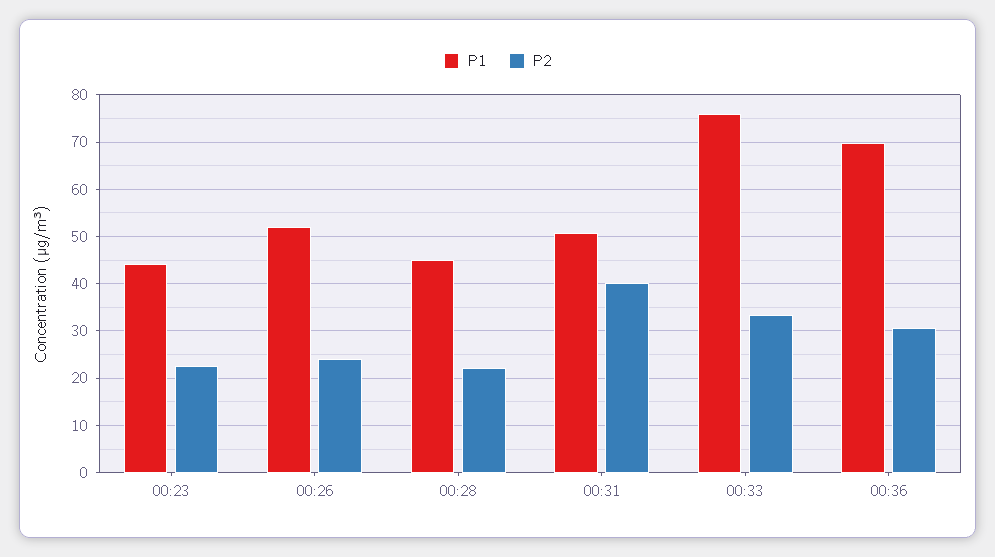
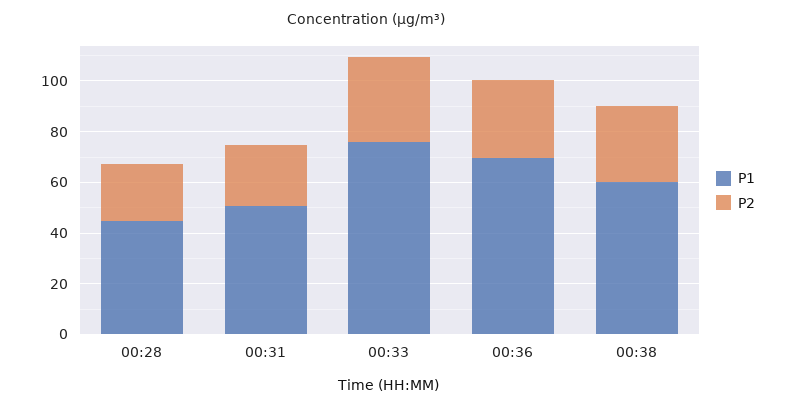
P1, 00:23: 44 -> none
P2, 00:23: 22 -> none
P1, 00:26: 52 -> none
P2, 00:26: 24 -> none
P2, 00:31: 40 -> 25
P1, 00:38: none -> 60
P2, 00:38: none -> 30

